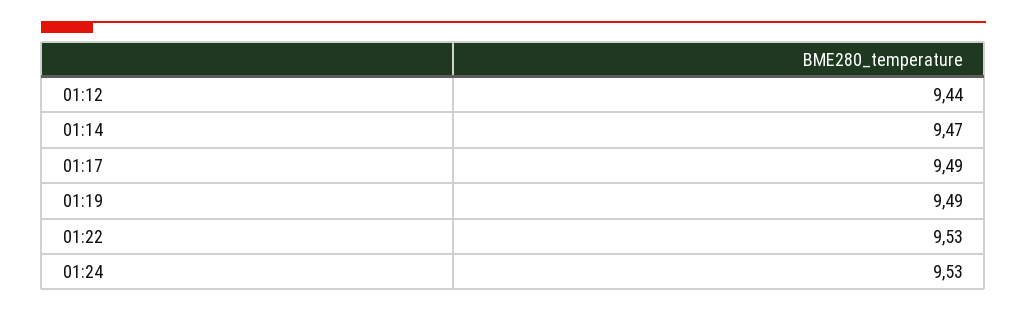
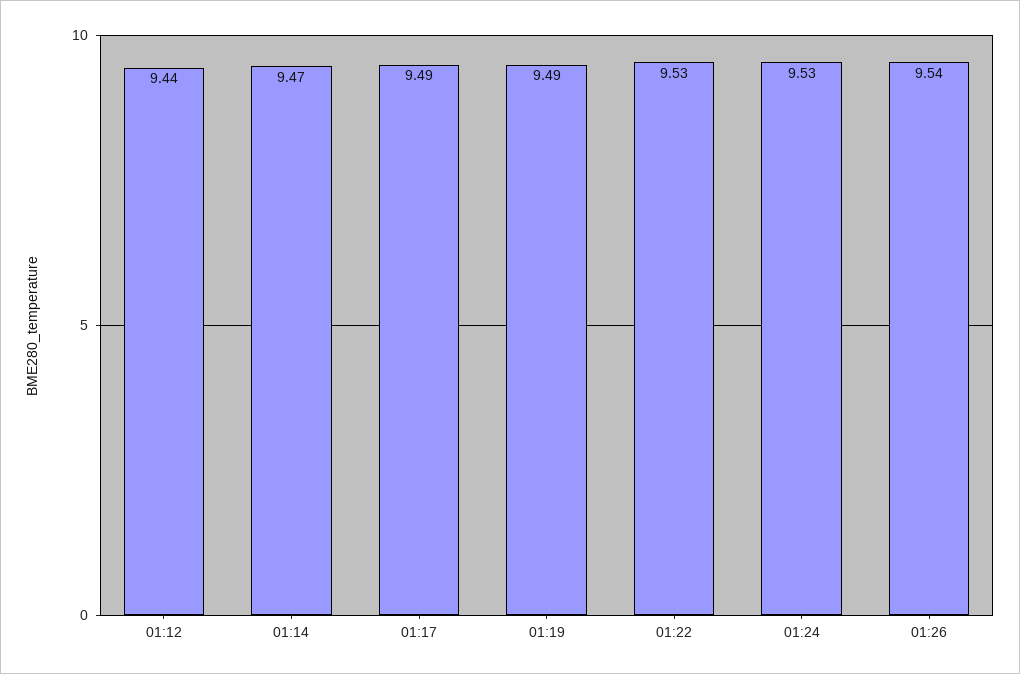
01:26: none -> 9.54

